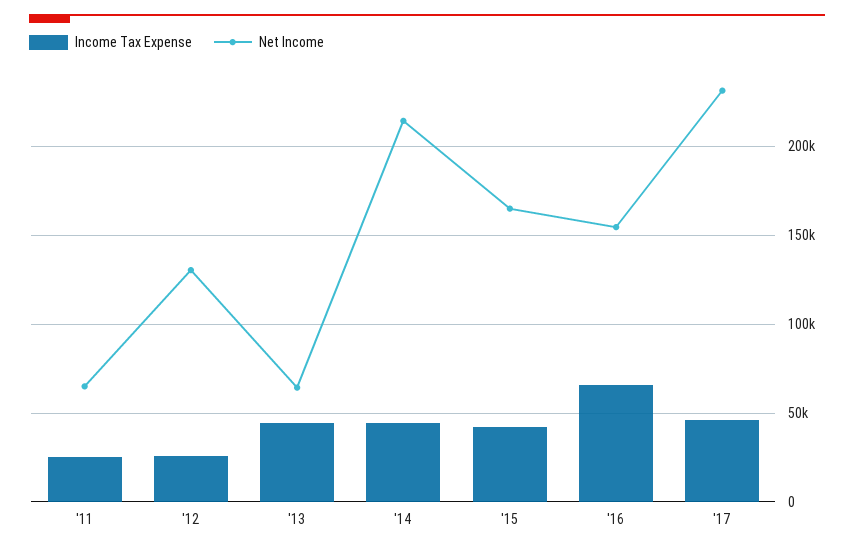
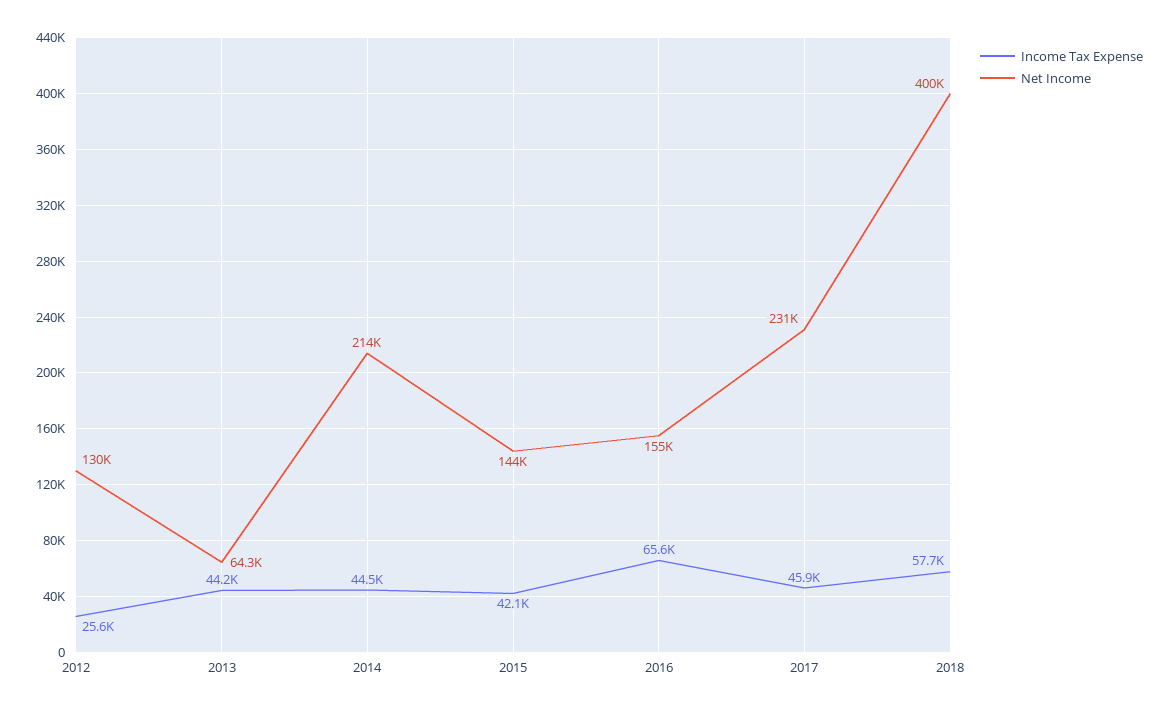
Income Tax Expense, '11: 25000 -> none
Net Income, '11: 65000 -> none
Net Income, '15: 165000 -> 144000
Income Tax Expense, 2018: none -> 57700
Net Income, 2018: none -> 400000

